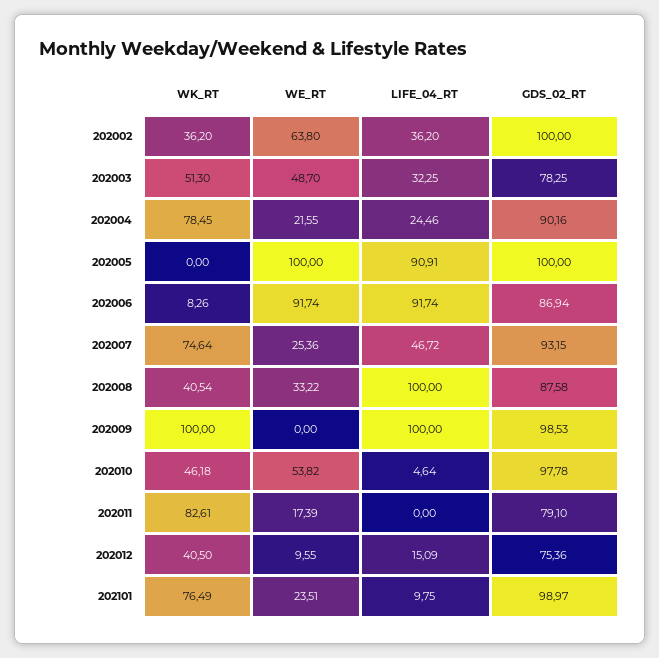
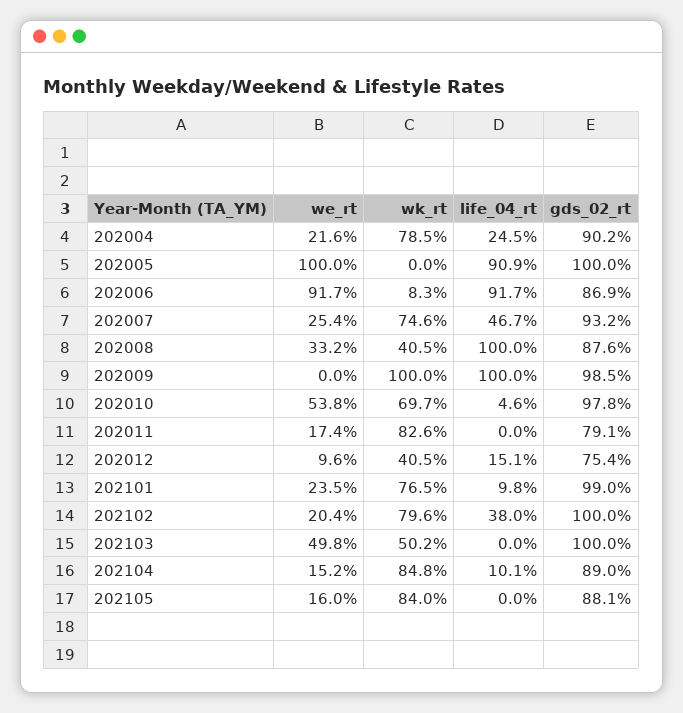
WK_RT, 202002: 36.2 -> none
WE_RT, 202002: 63.8 -> none
LIFE_04_RT, 202002: 36.2 -> none
GDS_02_RT, 202002: 100 -> none
WK_RT, 202003: 51.3 -> none
WE_RT, 202003: 48.7 -> none
LIFE_04_RT, 202003: 32.25 -> none
GDS_02_RT, 202003: 78.25 -> none
WK_RT, 202010: 46.18 -> 69.7
WE_RT, 202102: none -> 20.4
WK_RT, 202102: none -> 79.6
LIFE_04_RT, 202102: none -> 38
GDS_02_RT, 202102: none -> 100
WE_RT, 202103: none -> 49.8
WK_RT, 202103: none -> 50.2
LIFE_04_RT, 202103: none -> 0
GDS_02_RT, 202103: none -> 100
WE_RT, 202104: none -> 15.2
WK_RT, 202104: none -> 84.8
LIFE_04_RT, 202104: none -> 10.1
GDS_02_RT, 202104: none -> 89
WE_RT, 202105: none -> 16
WK_RT, 202105: none -> 84
LIFE_04_RT, 202105: none -> 0
GDS_02_RT, 202105: none -> 88.1

